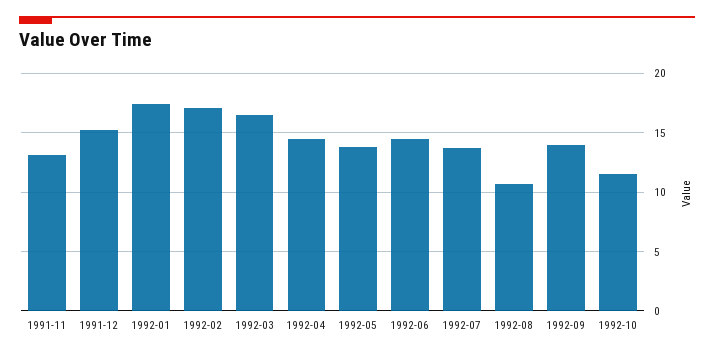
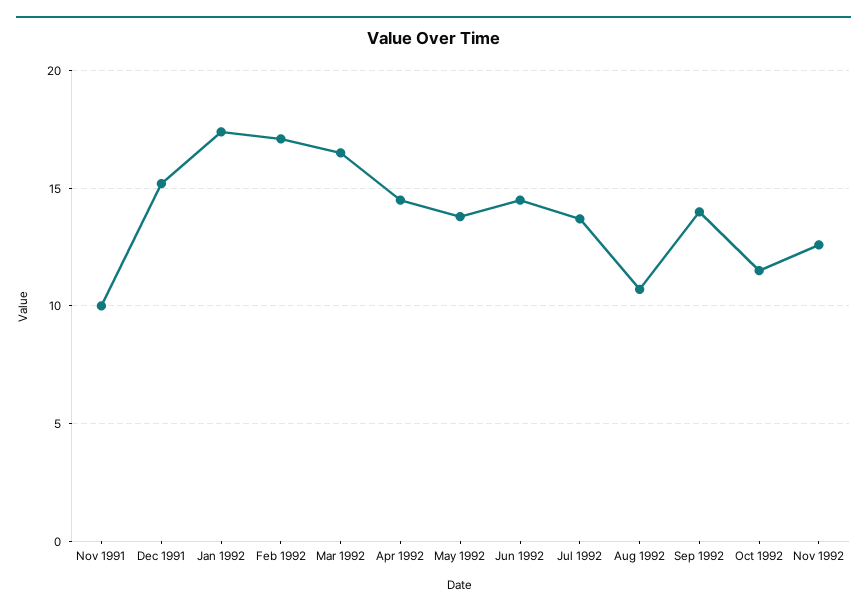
1991-11: 13 -> 10
Nov 1992: none -> 12.5

